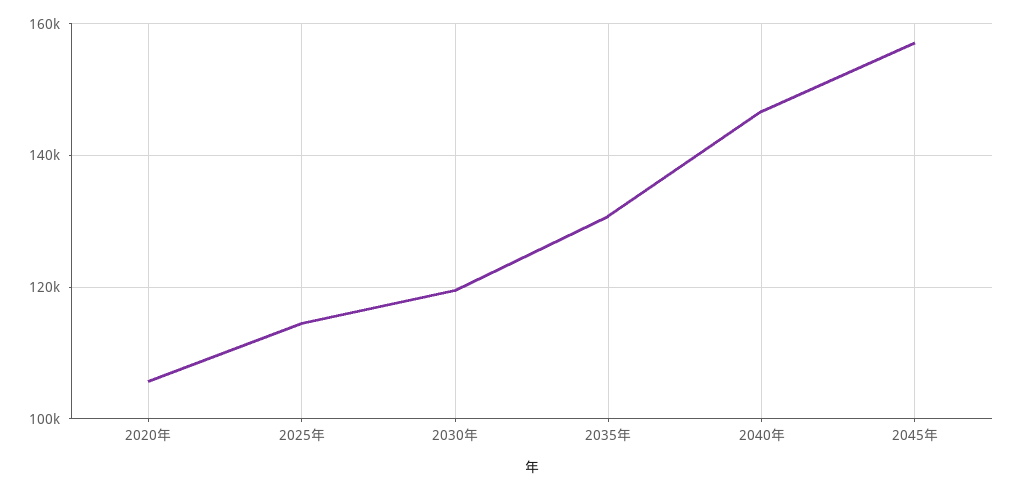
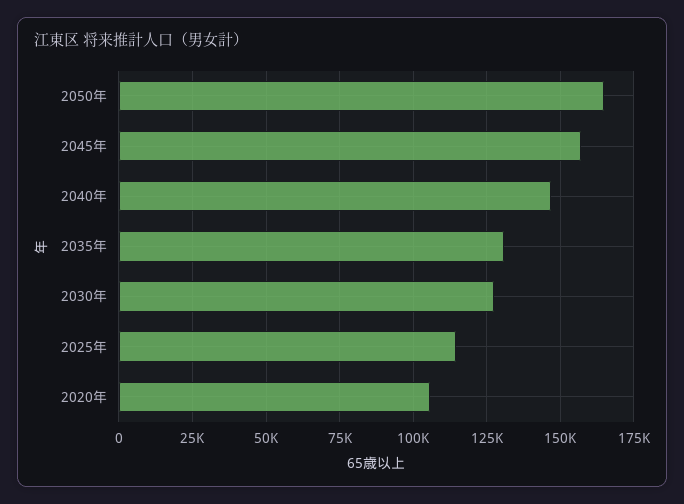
2030年: 120000 -> 127500
2050年: none -> 165000

